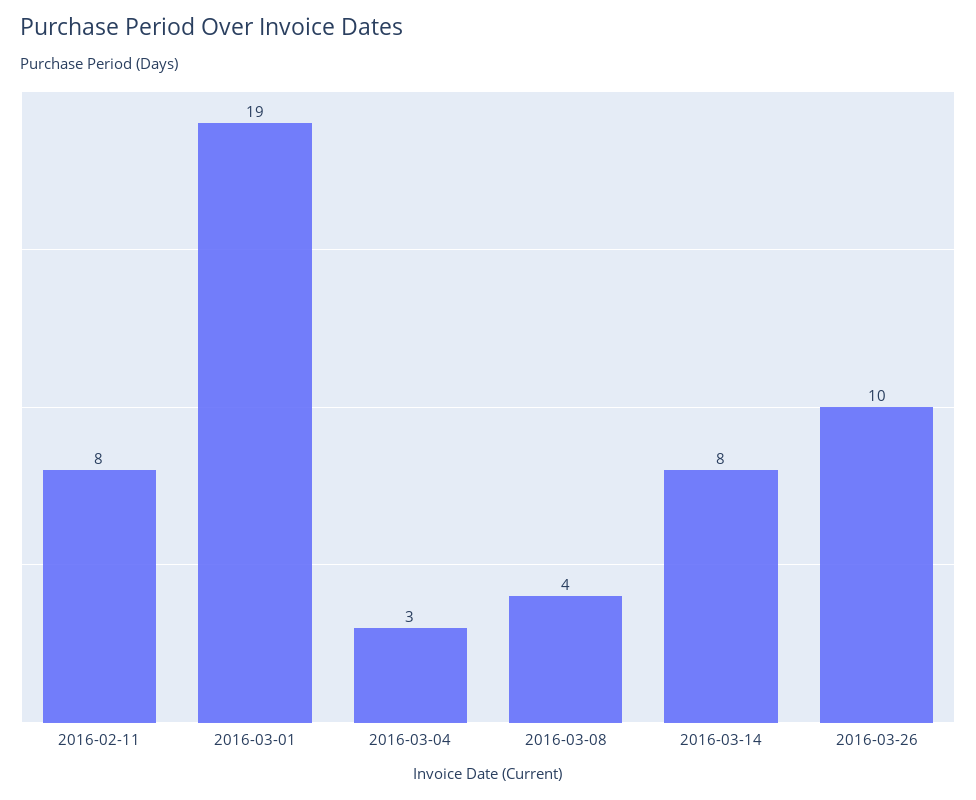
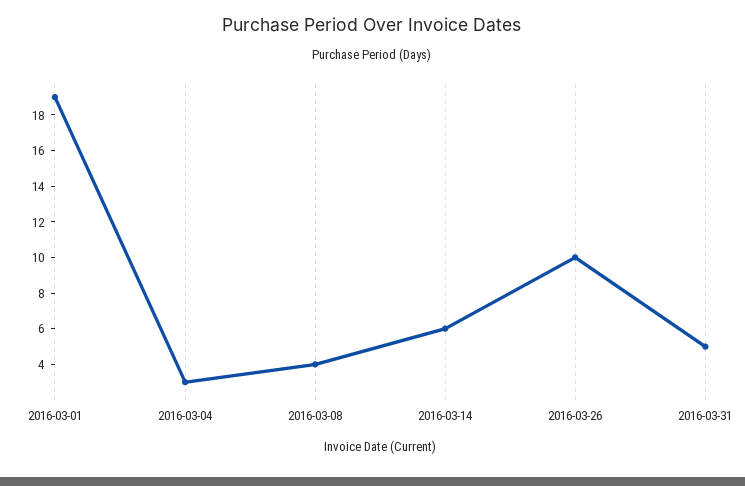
2016-02-11: 8 -> none
2016-03-14: 8 -> 6
2016-03-31: none -> 5

